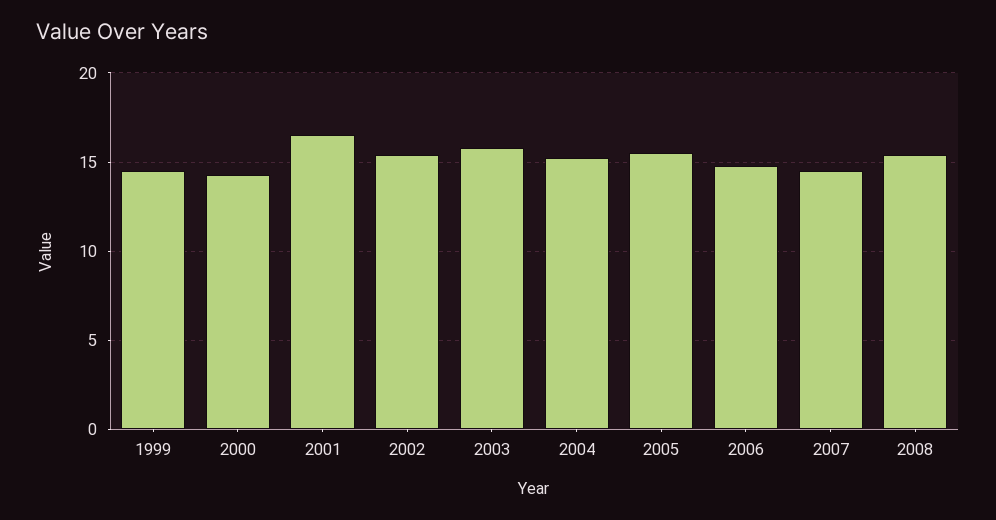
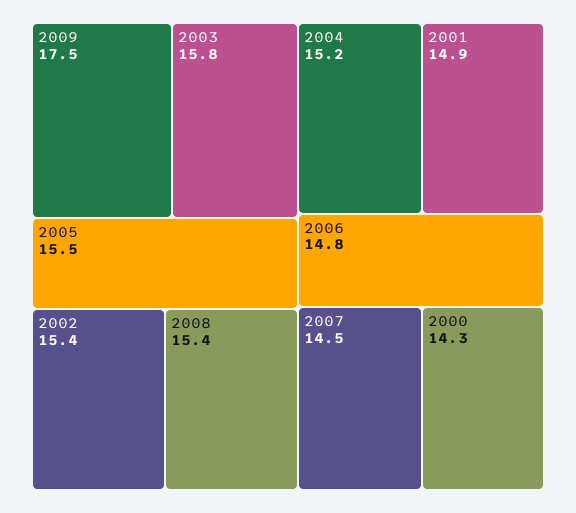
1999: 14.5 -> none
2001: 16.5 -> 14.9
2009: none -> 17.5

